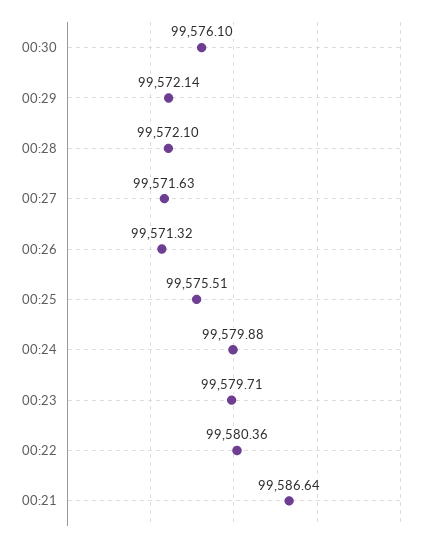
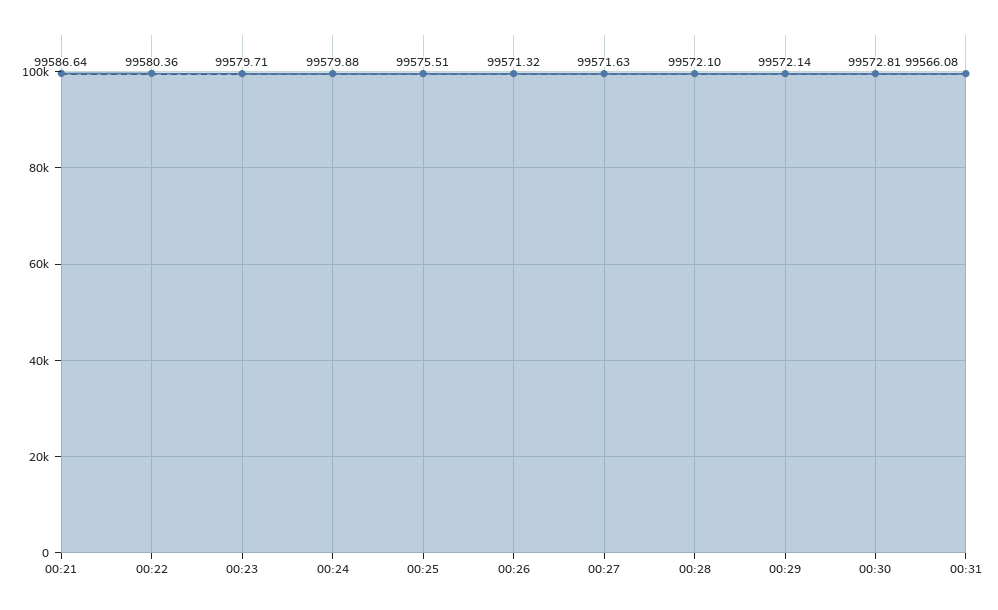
00:30: 99576.1 -> 99572.81
00:31: none -> 99566.08

